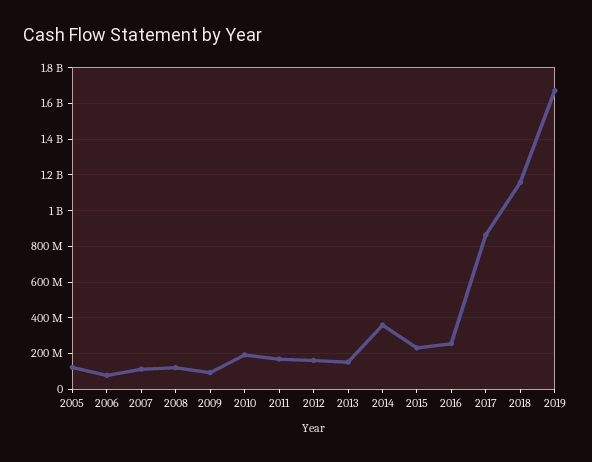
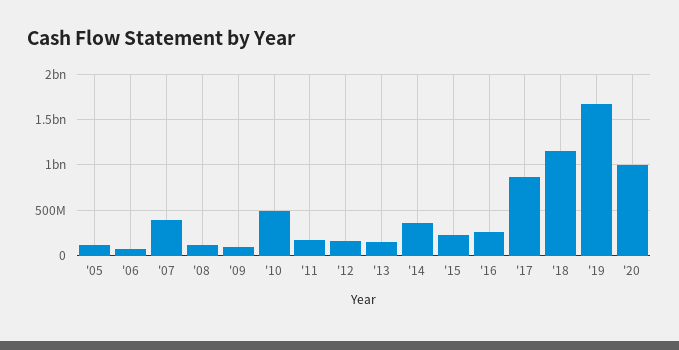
2007: 100000000 -> 400000000
2010: 200000000 -> 500000000
'20: none -> 1000000000

